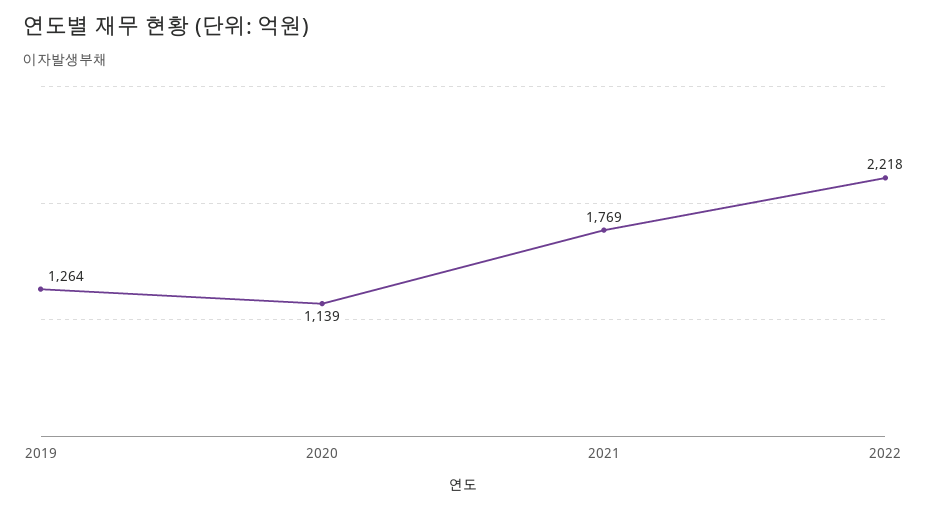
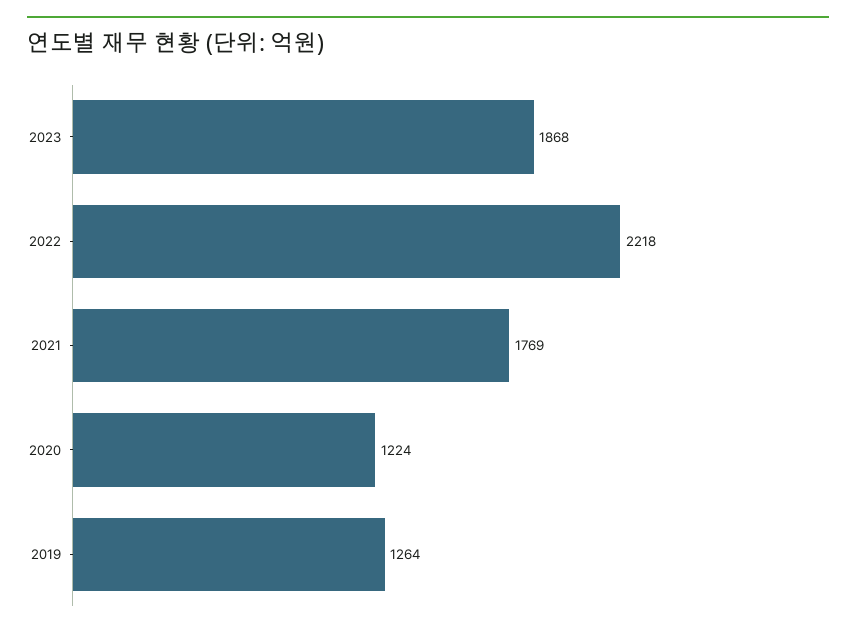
2020: 1139 -> 1224
2023: none -> 1868

